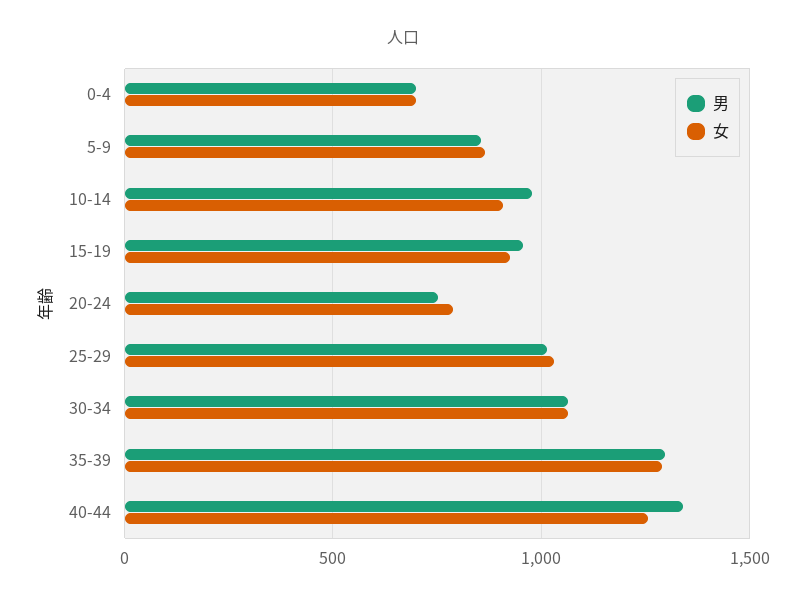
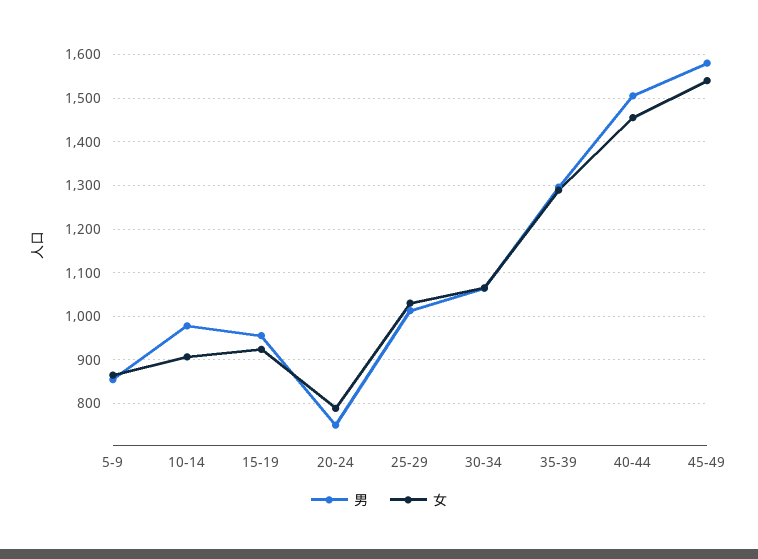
男, 0-4: 700 -> none
女, 0-4: 700 -> none
男, 40-44: 1350 -> 1500
女, 40-44: 1250 -> 1460
男, 45-49: none -> 1580
女, 45-49: none -> 1540

